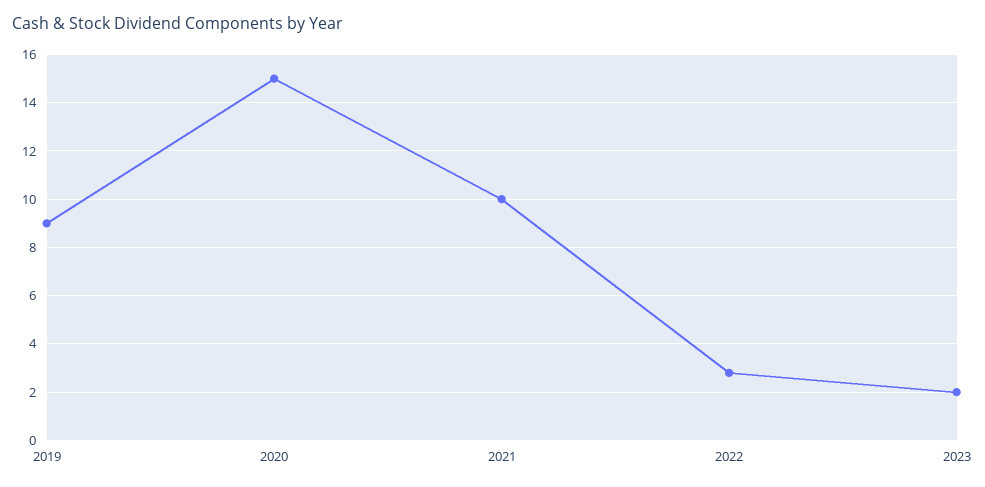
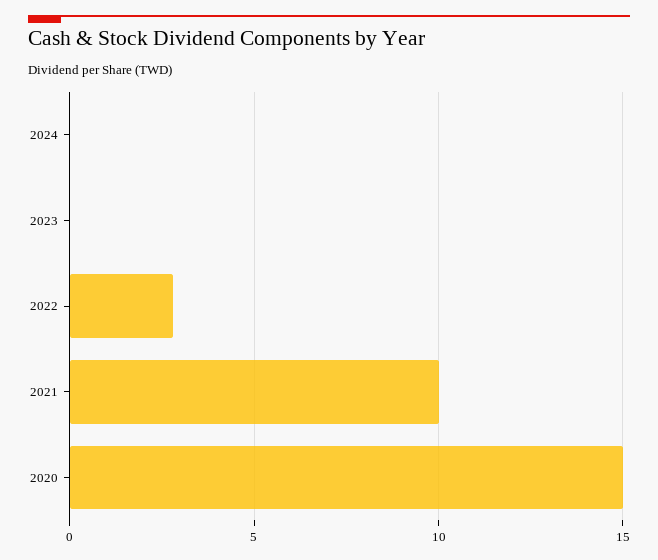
2019: 9 -> none
2023: 2 -> 0
2024: none -> 0

